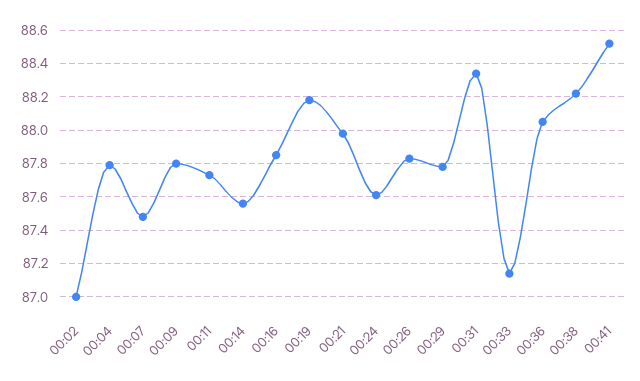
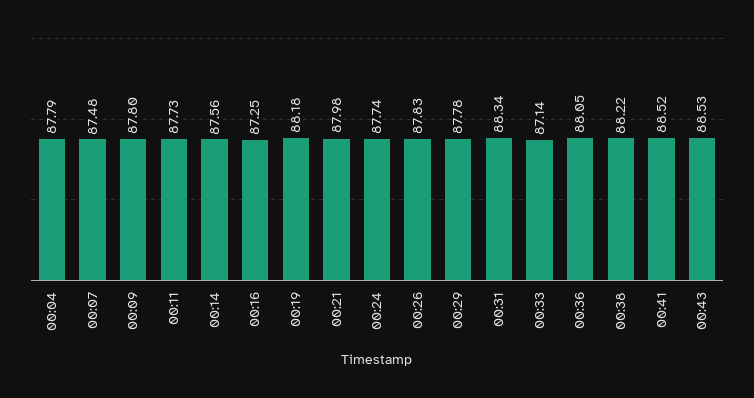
00:02: 87 -> none
00:16: 87.85 -> 87.25
00:24: 87.6 -> 87.74
00:43: none -> 88.53

